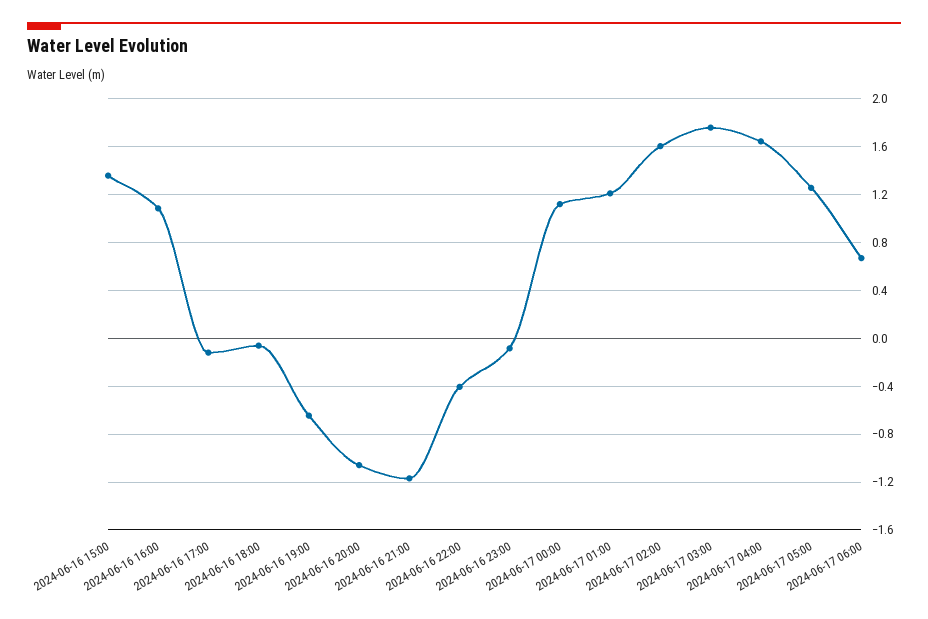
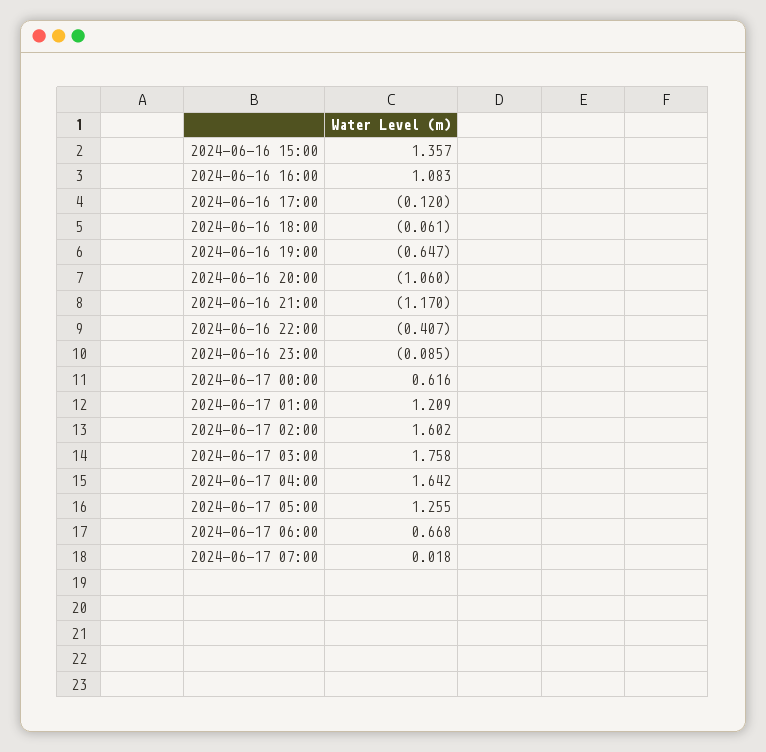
2024-06-17 00:00: 1.1 -> 0.616
2024-06-17 07:00: none -> 0.018

